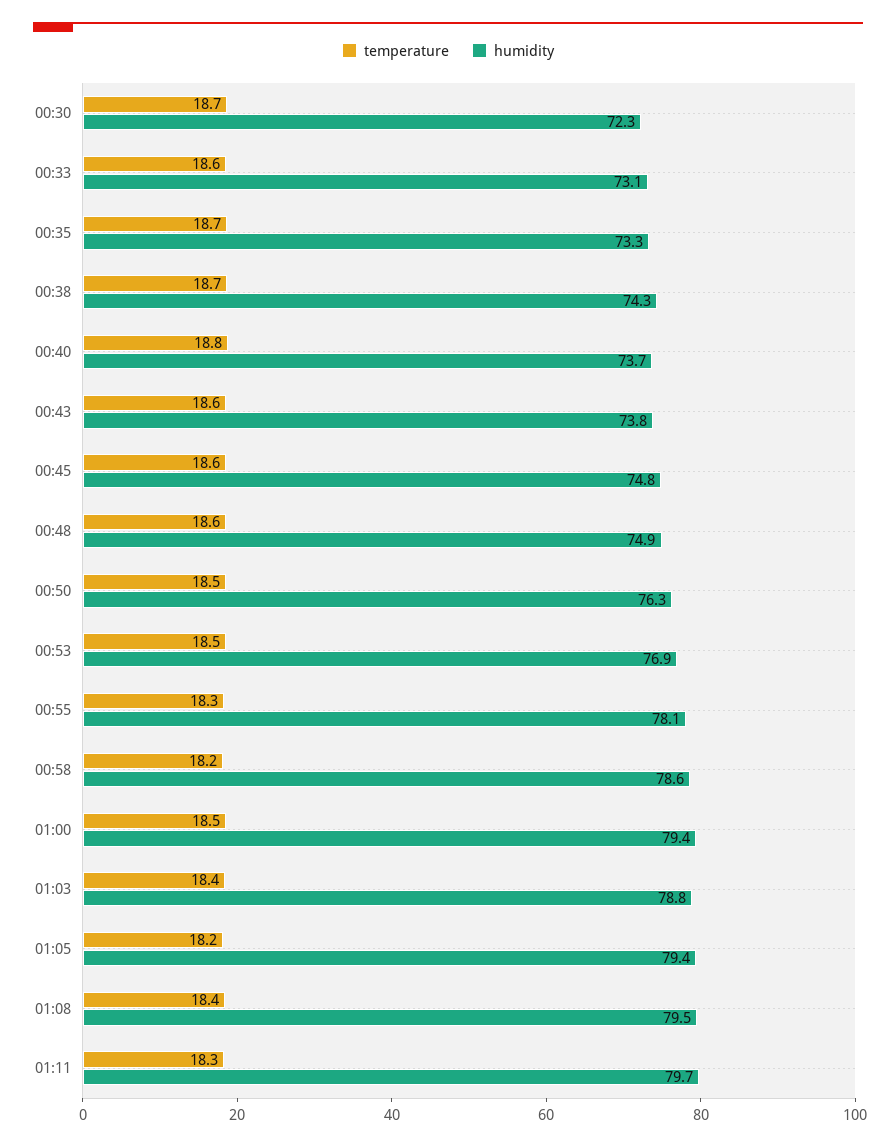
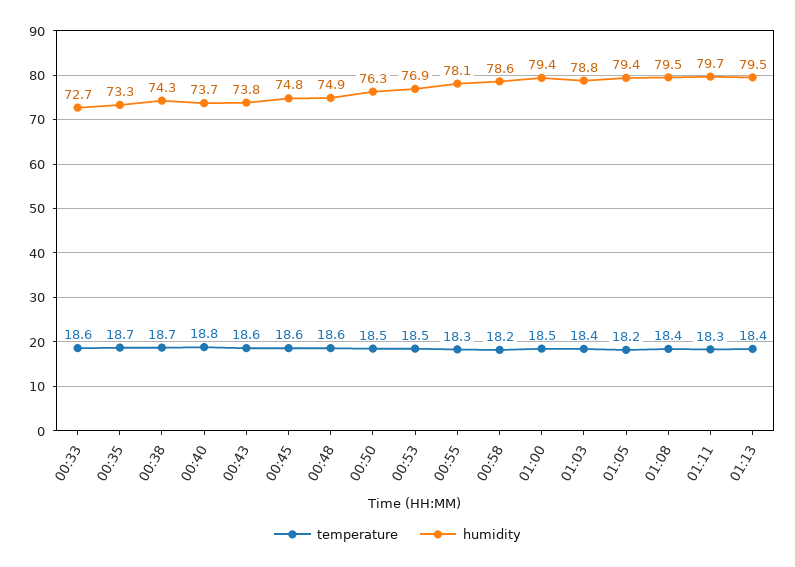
temperature, 00:30: 18.7 -> none
humidity, 00:30: 72.3 -> none
humidity, 00:33: 73.1 -> 72.7
temperature, 01:13: none -> 18.4
humidity, 01:13: none -> 79.5

